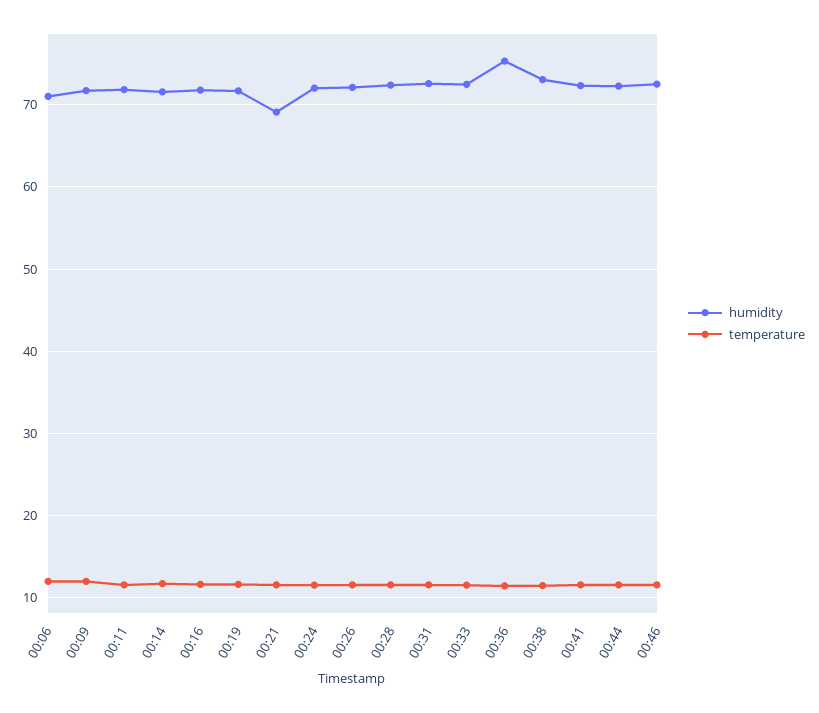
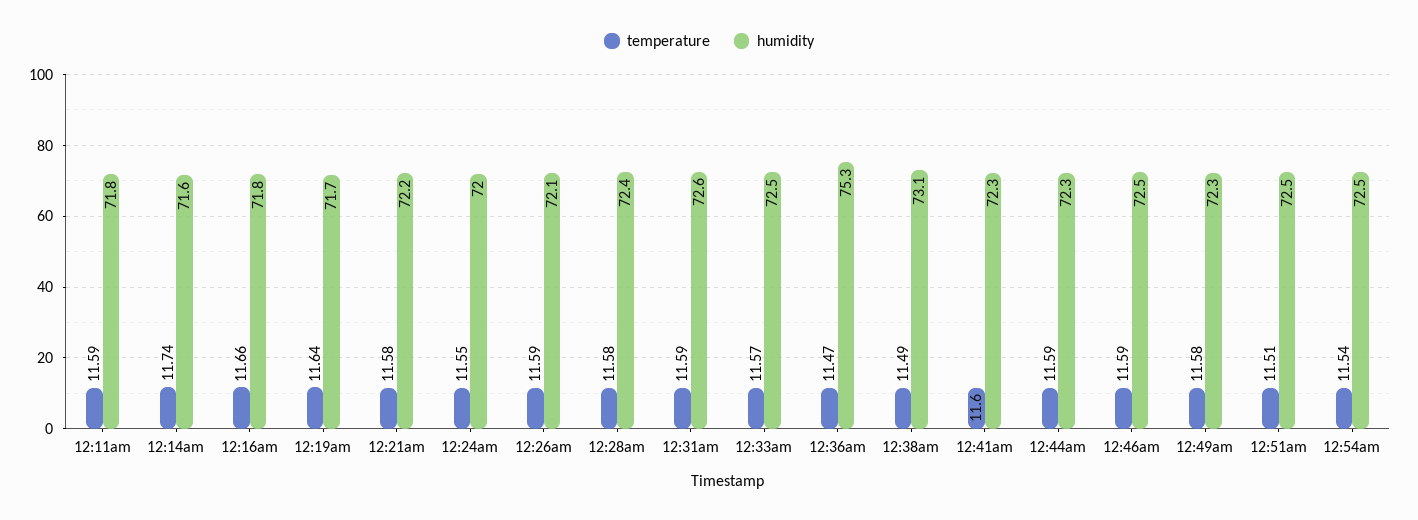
humidity, 00:06: 71 -> none
temperature, 00:06: 12 -> none
humidity, 00:09: 72 -> none
temperature, 00:09: 12 -> none
humidity, 00:21: 69 -> 72.2
temperature, 12:49am: none -> 11.58
humidity, 12:49am: none -> 72.3
temperature, 12:51am: none -> 11.51
humidity, 12:51am: none -> 72.5
temperature, 12:54am: none -> 11.54
humidity, 12:54am: none -> 72.5

